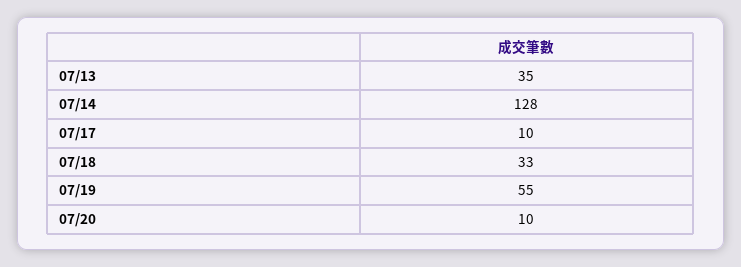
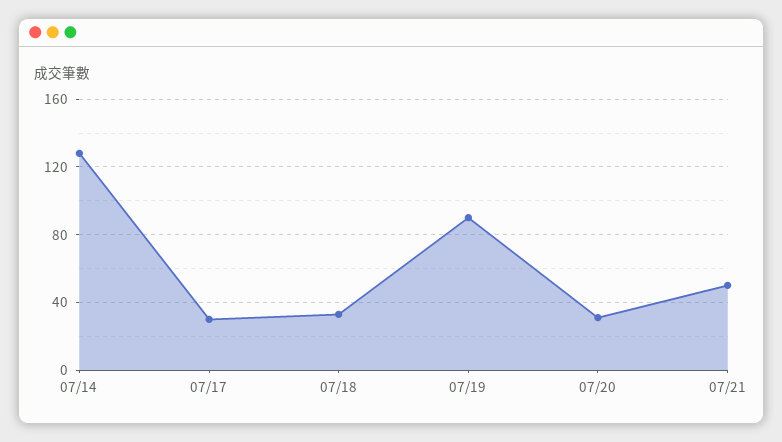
07/13: 35 -> none
07/17: 10 -> 30
07/19: 55 -> 90
07/20: 10 -> 30
07/21: none -> 50

